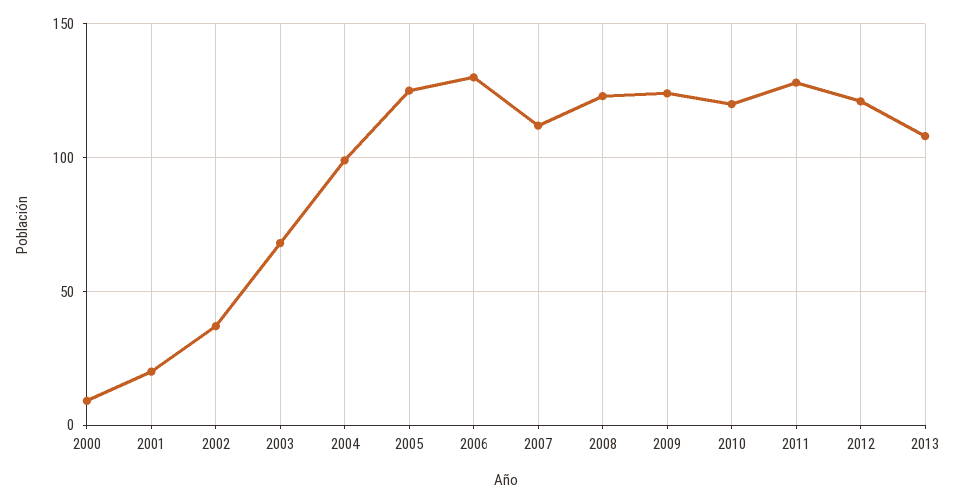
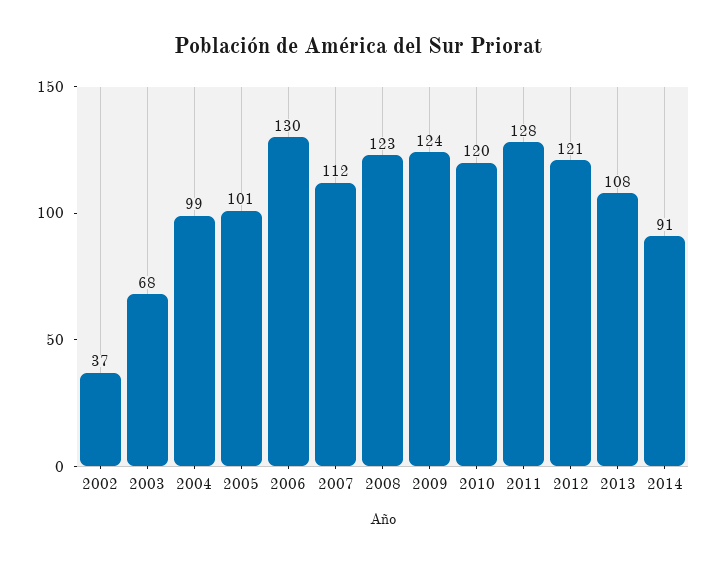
2000: 10 -> none
2001: 20 -> none
2005: 125 -> 101
2014: none -> 91

